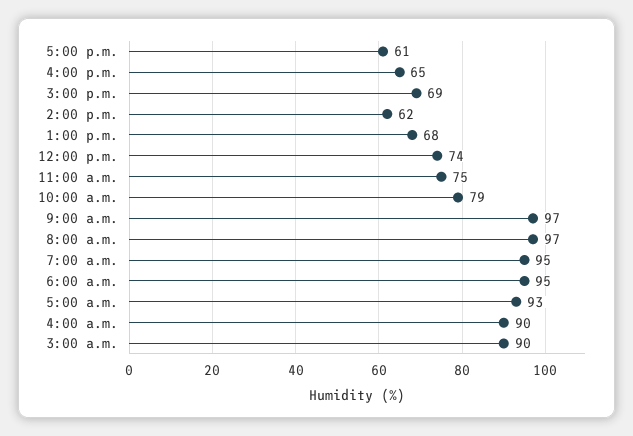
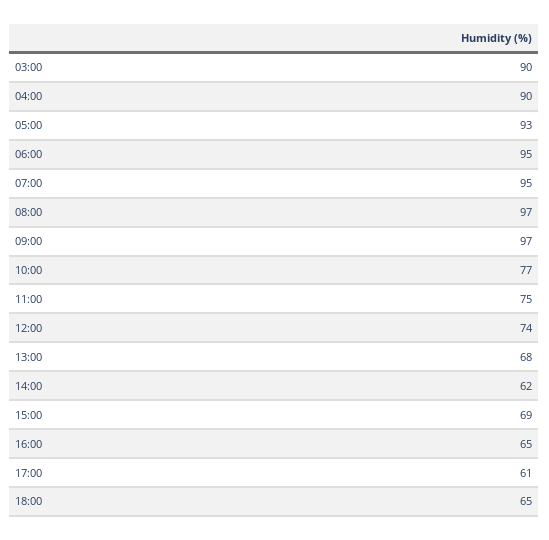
10:00 a.m.: 79 -> 77
18:00: none -> 65

